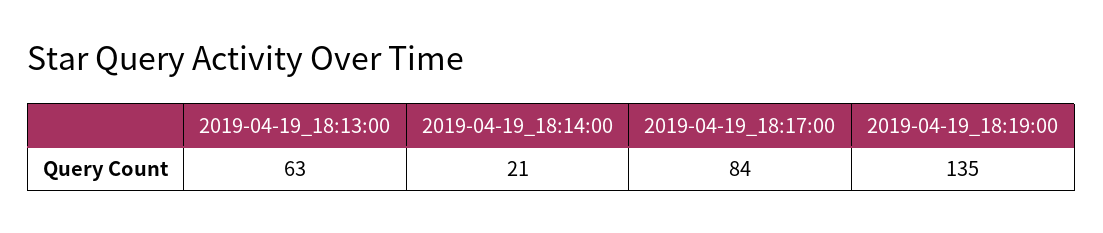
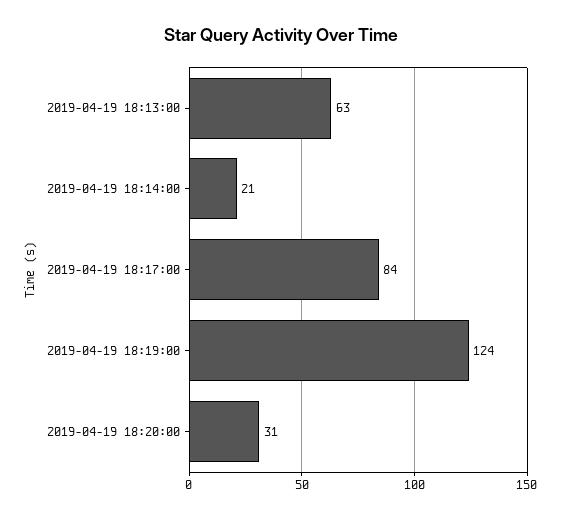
2019-04-19_18:19:00: 135 -> 124
2019-04-19 18:20:00: none -> 31

